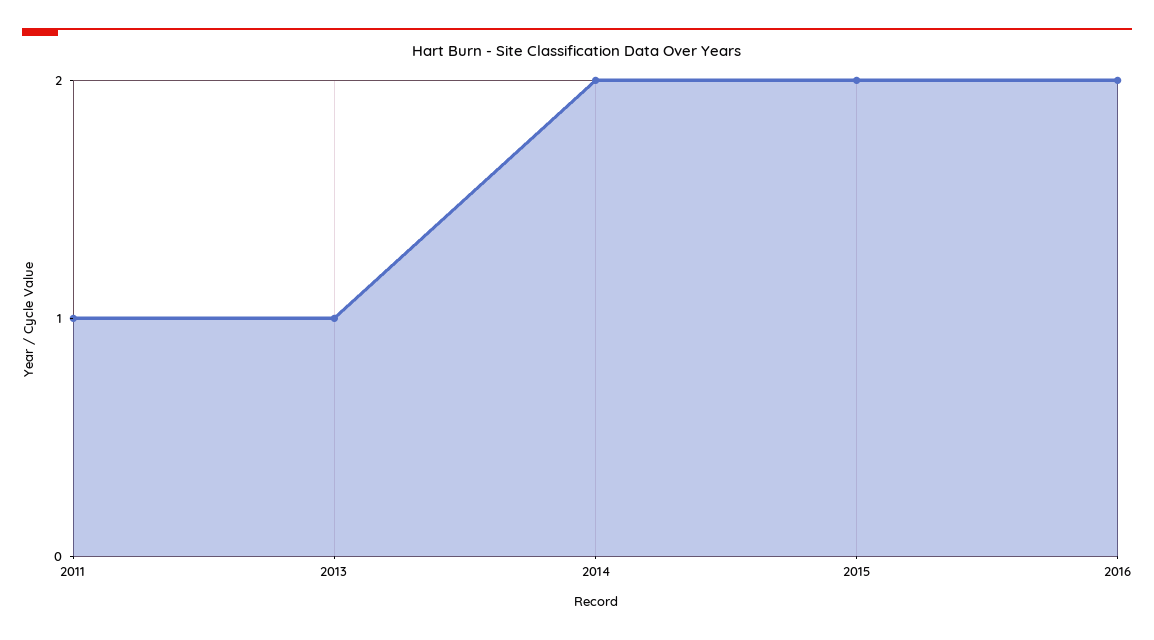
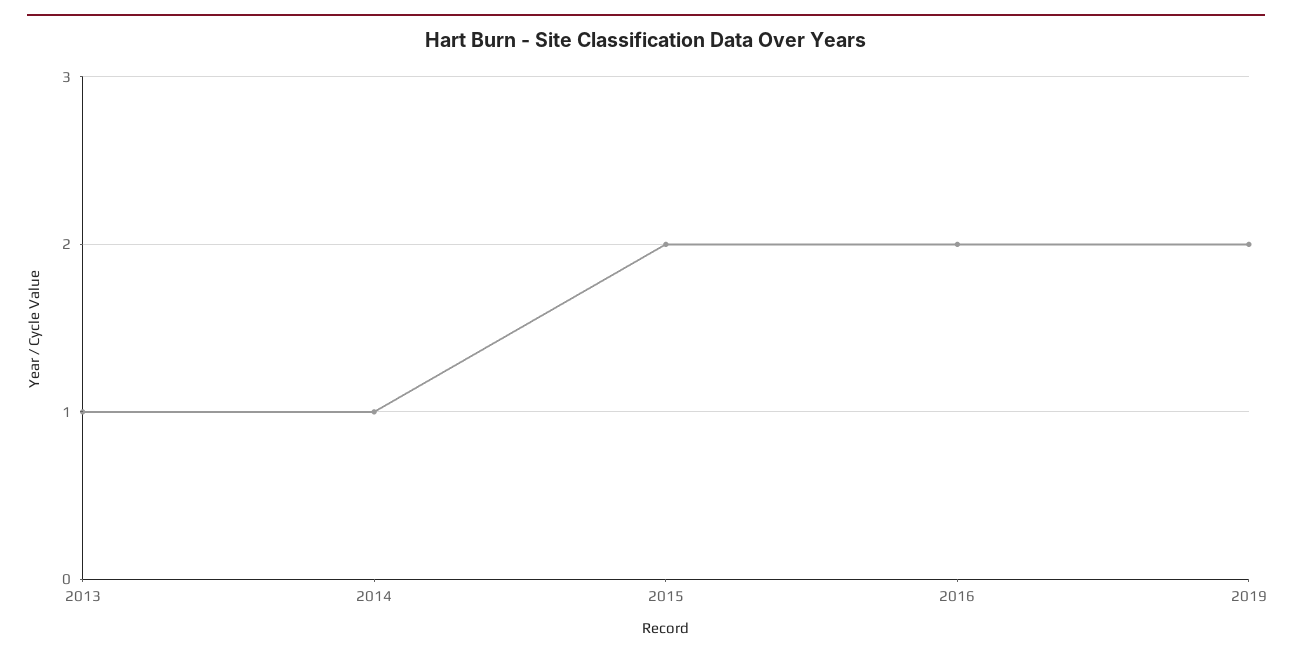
2011: 1 -> none
2014: 2 -> 1
2019: none -> 2

